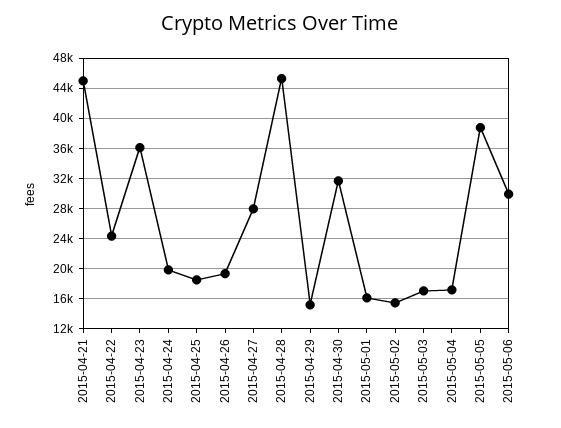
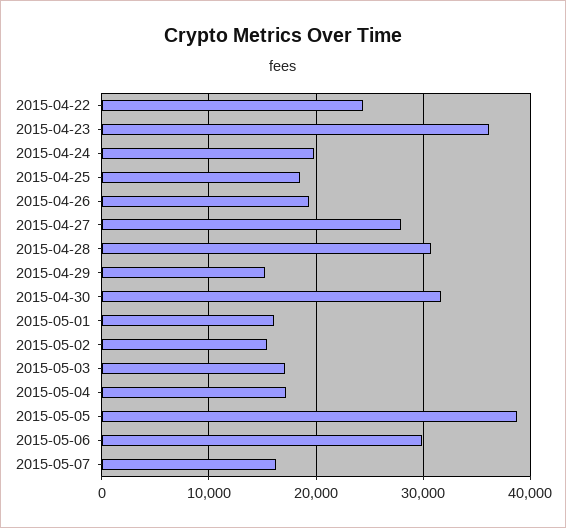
2015-04-21: 45000 -> none
2015-04-28: 45000 -> 31000
2015-05-07: none -> 16000

